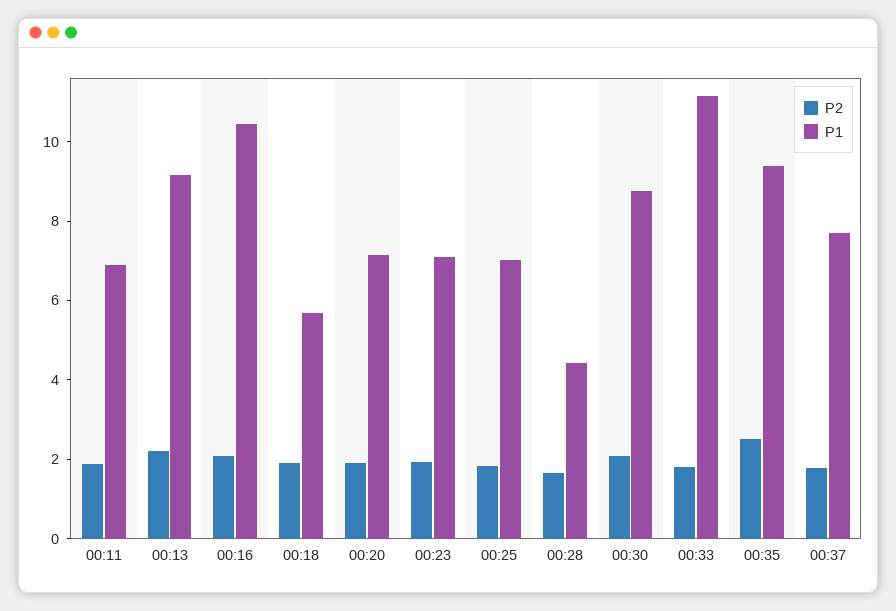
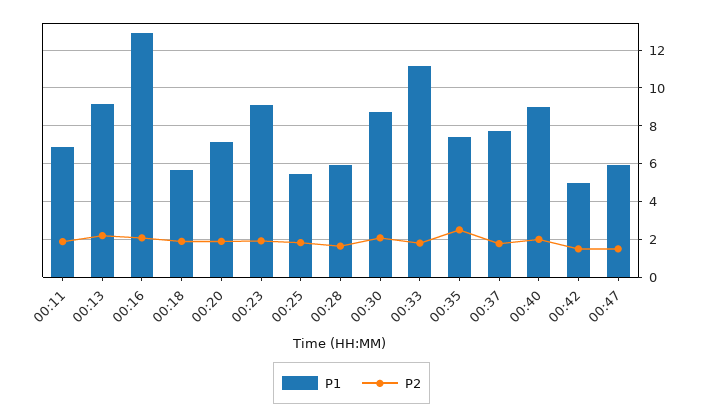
P1, 00:16: 10.5 -> 13
P1, 00:23: 7 -> 9
P1, 00:25: 7 -> 5.5
P1, 00:28: 4.5 -> 6
P1, 00:35: 9.5 -> 7.5
P1, 00:40: none -> 9
P2, 00:40: none -> 2
P1, 00:42: none -> 5
P2, 00:42: none -> 1.5
P1, 00:47: none -> 6
P2, 00:47: none -> 1.5

